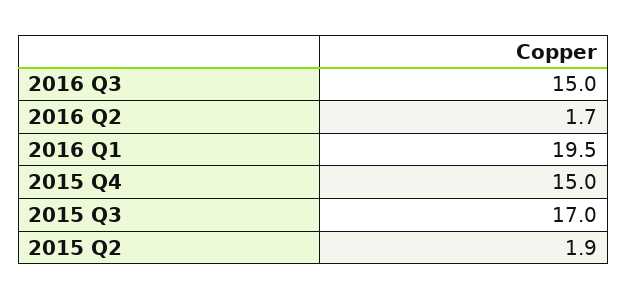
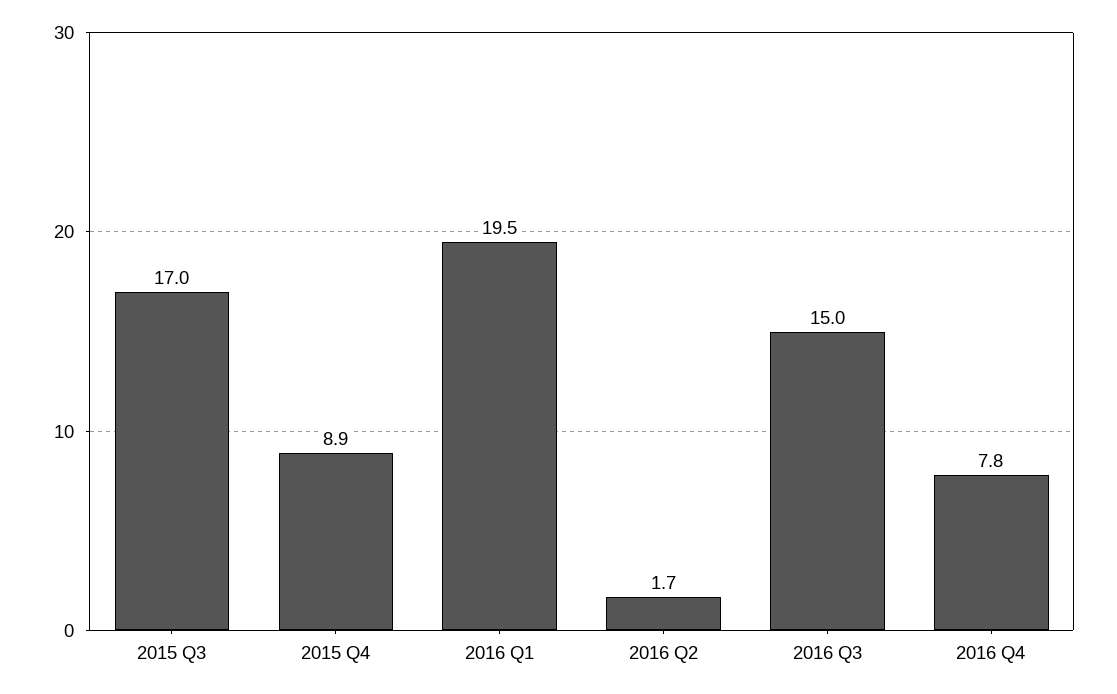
2015 Q4: 15 -> 8.9
2015 Q2: 1.9 -> none
2016 Q4: none -> 7.8

